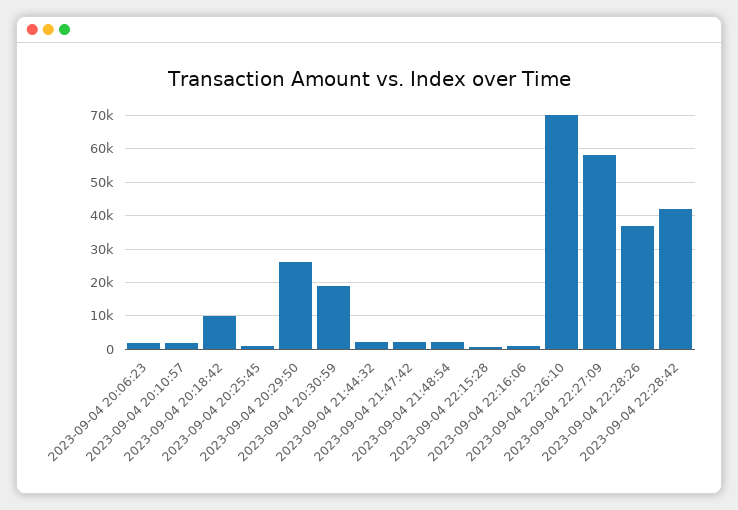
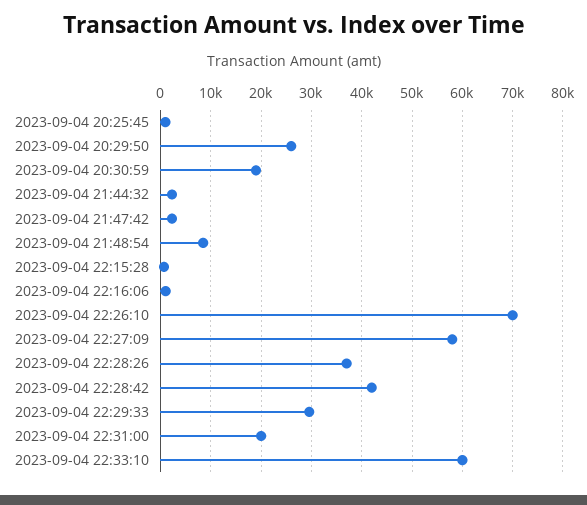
2023-09-04 20:06:23: 2000 -> none
2023-09-04 20:10:57: 2000 -> none
2023-09-04 20:18:42: 10000 -> none
2023-09-04 21:48:54: 2000 -> 8000
2023-09-04 22:29:33: none -> 30000
2023-09-04 22:31:00: none -> 20000
2023-09-04 22:33:10: none -> 60000

